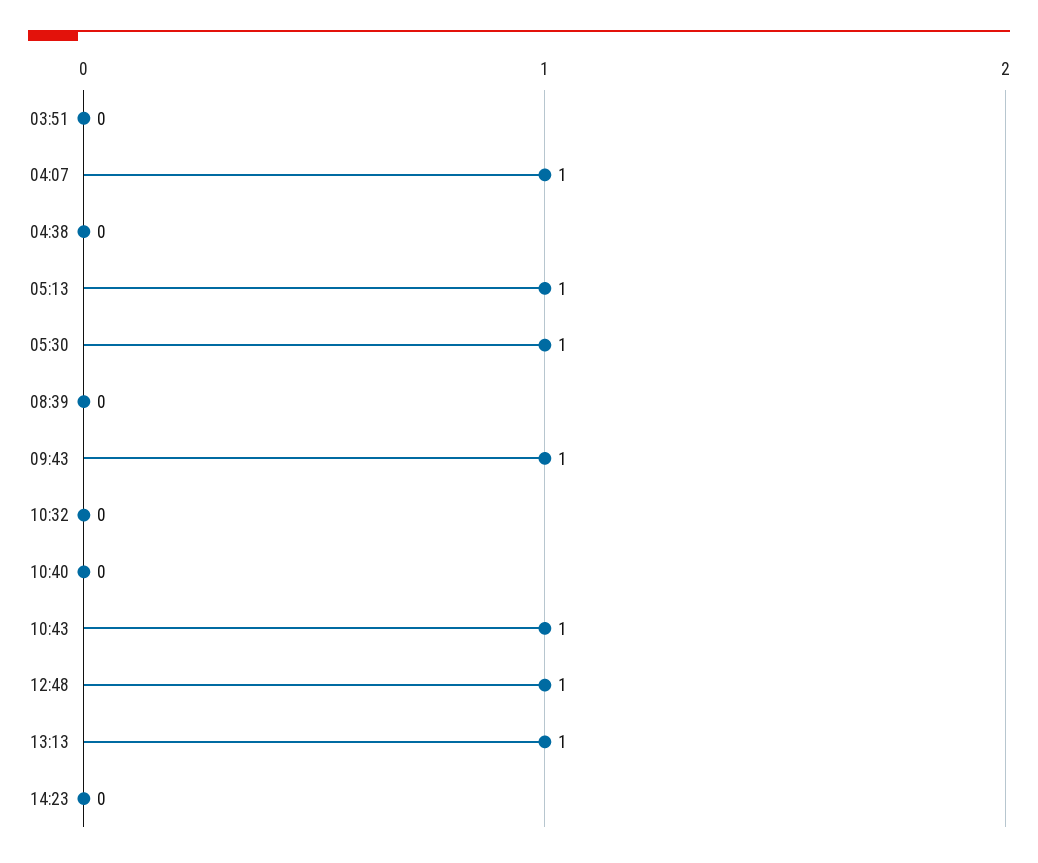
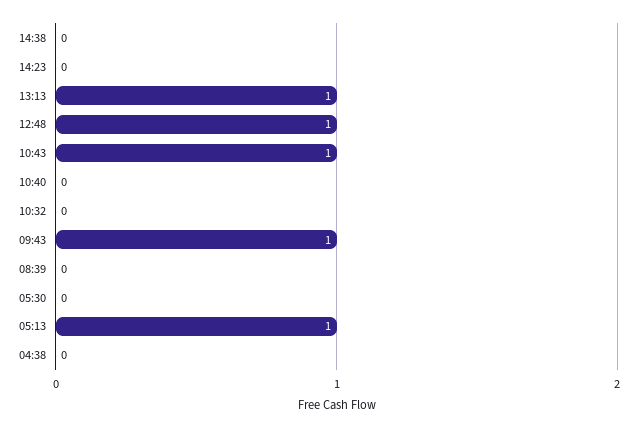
03:51: 0 -> none
04:07: 1 -> none
05:30: 1 -> 0
14:38: none -> 0

